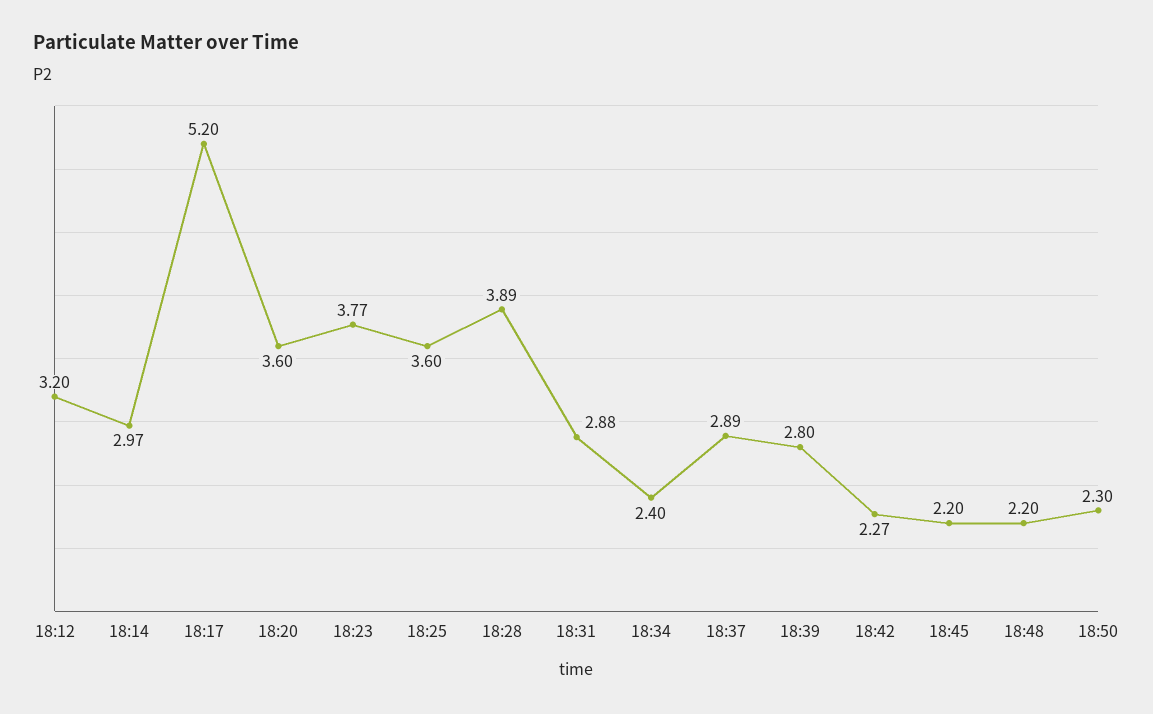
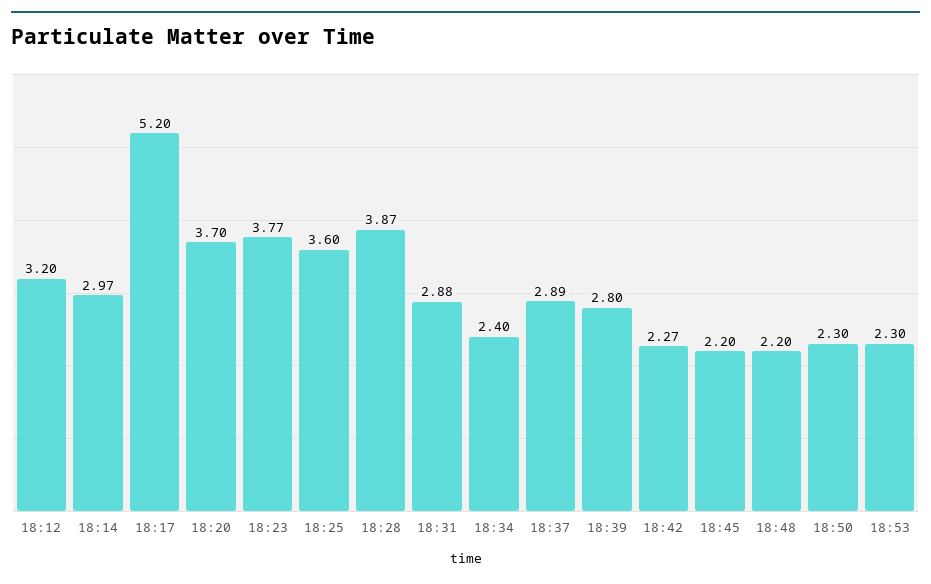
18:20: 3.6 -> 3.7
18:28: 3.89 -> 3.87
18:53: none -> 2.3

